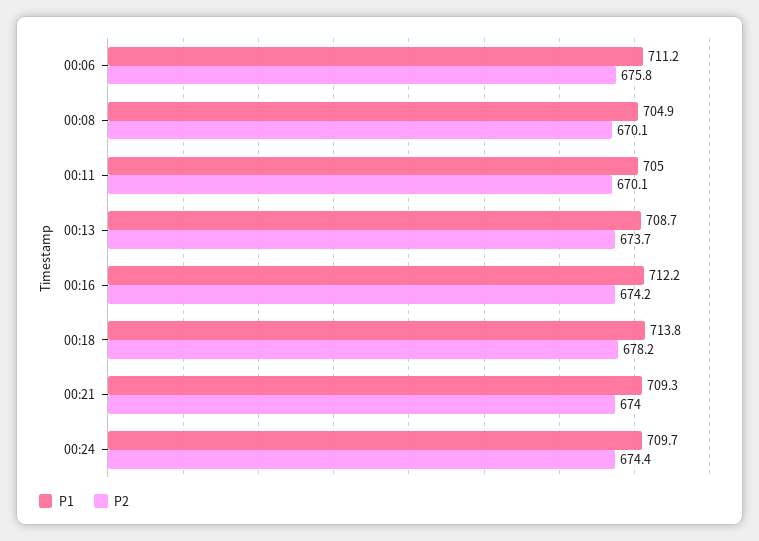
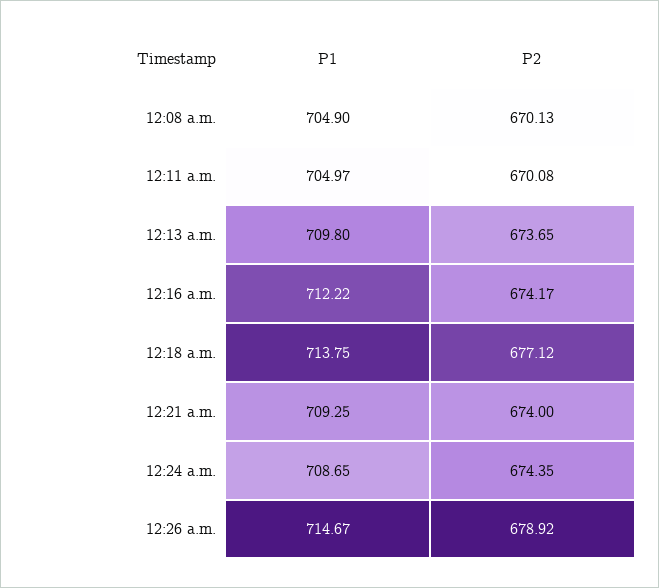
P1, 00:06: 711.2 -> none
P2, 00:06: 675.8 -> none
P1, 00:13: 708.7 -> 709.8
P2, 00:18: 678.2 -> 677.12
P1, 00:24: 709.7 -> 708.65
P1, 12:26 a.m.: none -> 714.67
P2, 12:26 a.m.: none -> 678.92

